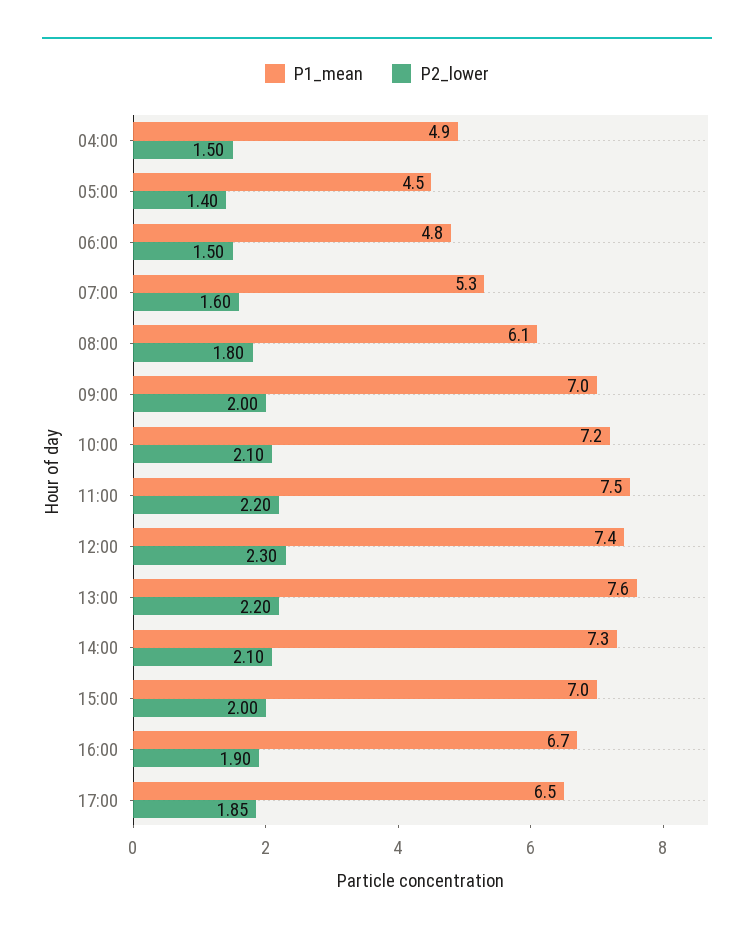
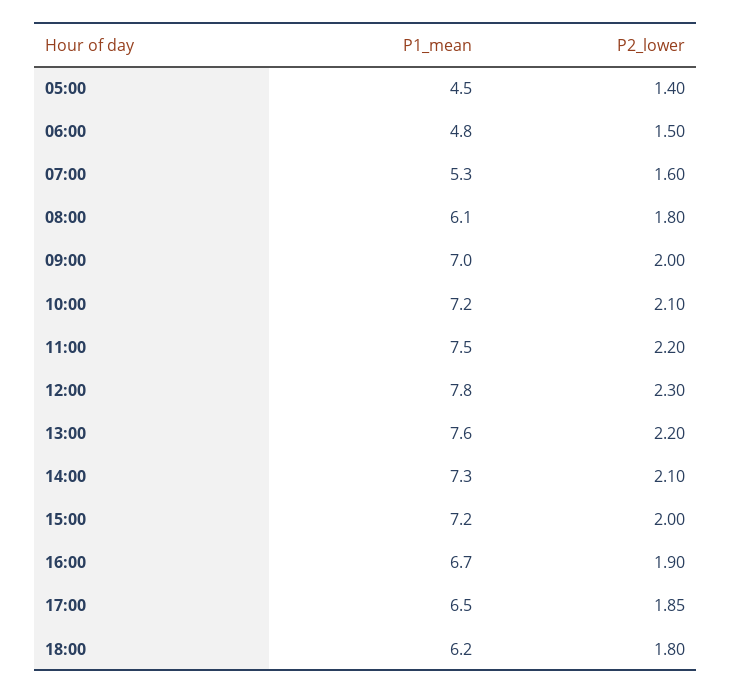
P1_mean, 04:00: 4.9 -> none
P2_lower, 04:00: 1.5 -> none
P1_mean, 12:00: 7.4 -> 7.8
P1_mean, 15:00: 7 -> 7.2
P1_mean, 18:00: none -> 6.2
P2_lower, 18:00: none -> 1.8

